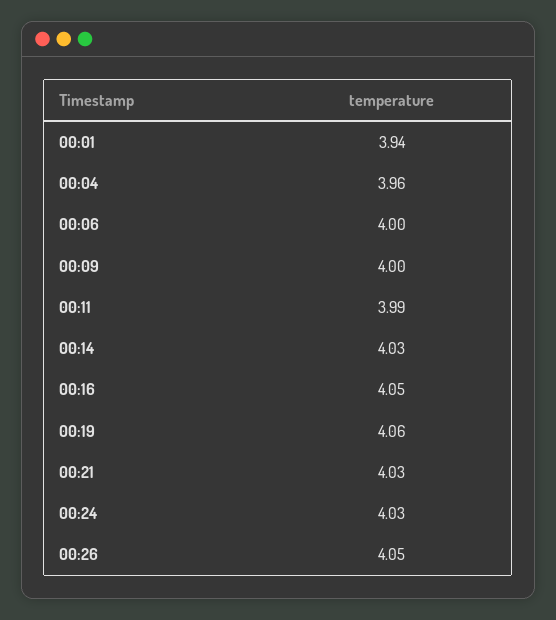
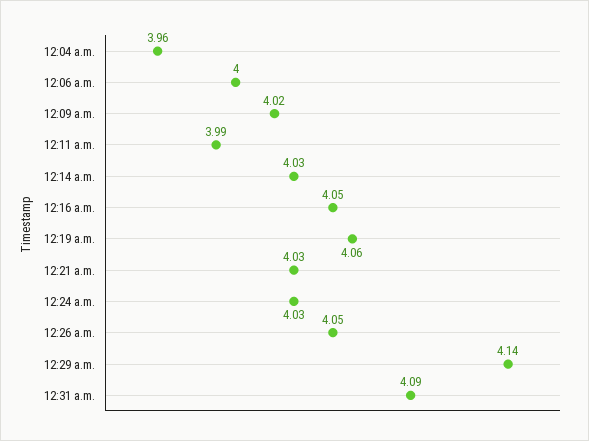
00:01: 3.94 -> none
00:09: 4 -> 4.02
12:29 a.m.: none -> 4.14
12:31 a.m.: none -> 4.09

